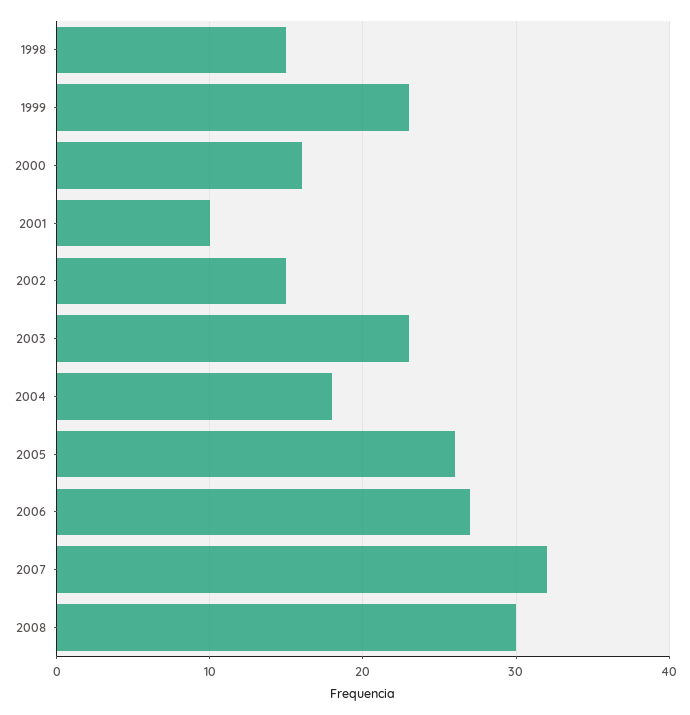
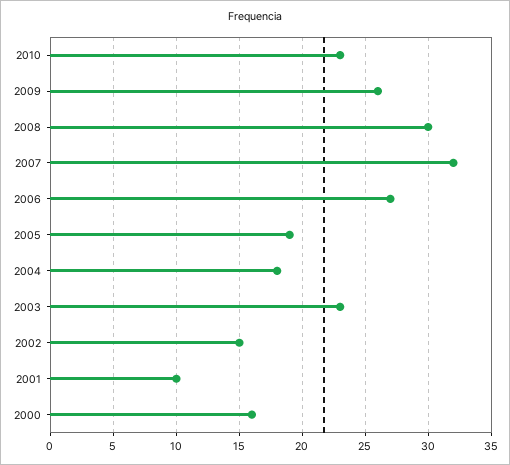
1998: 15 -> none
1999: 23 -> none
2005: 26 -> 19
2010: none -> 23
2009: none -> 26

